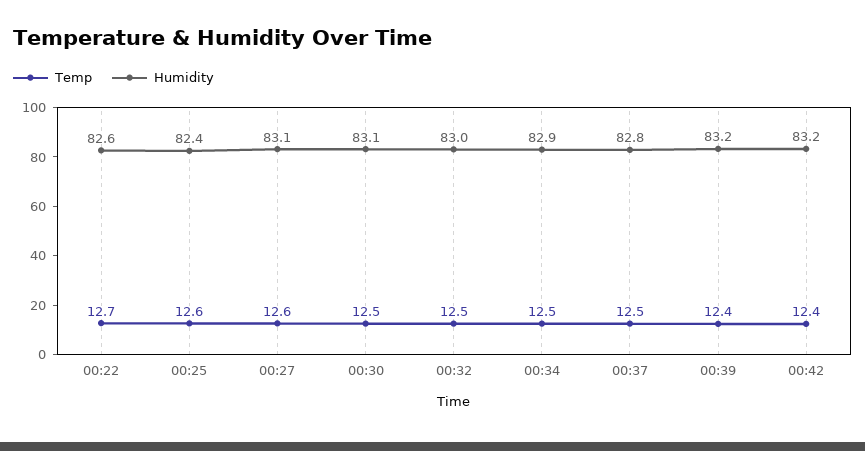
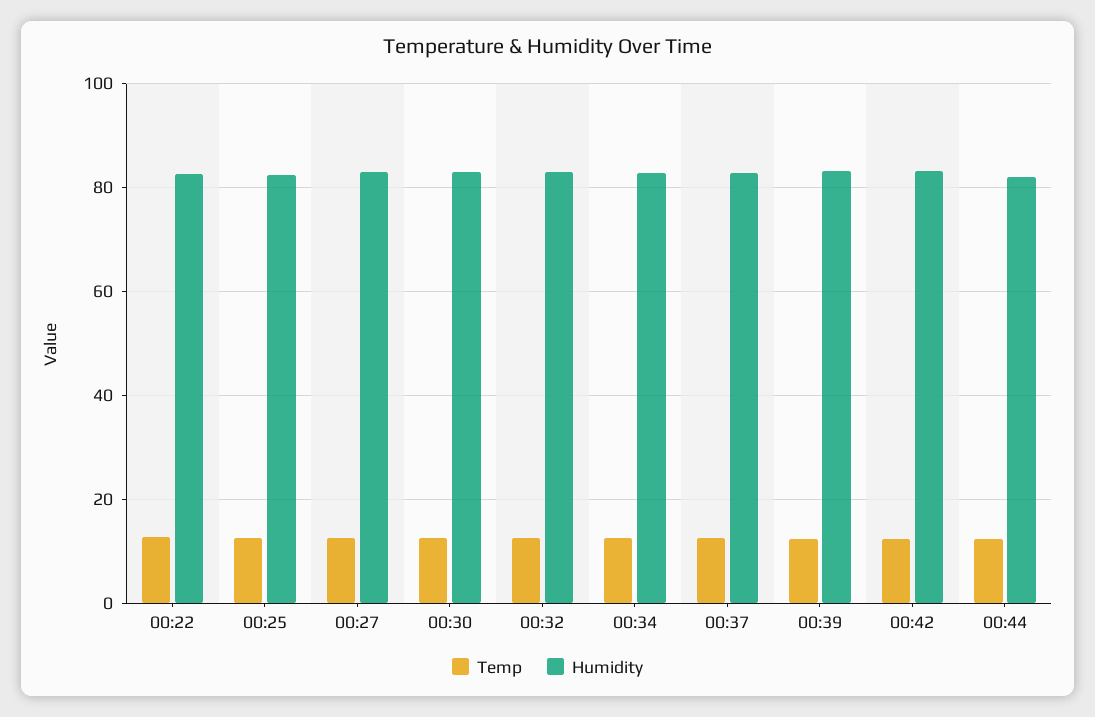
Temp, 00:44: none -> 12
Humidity, 00:44: none -> 82

